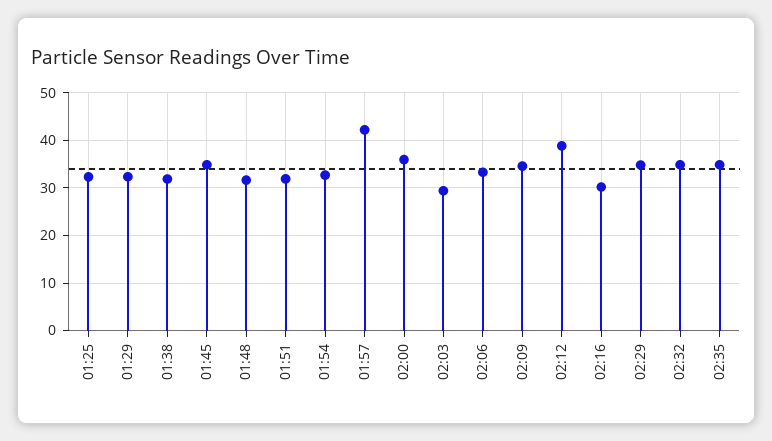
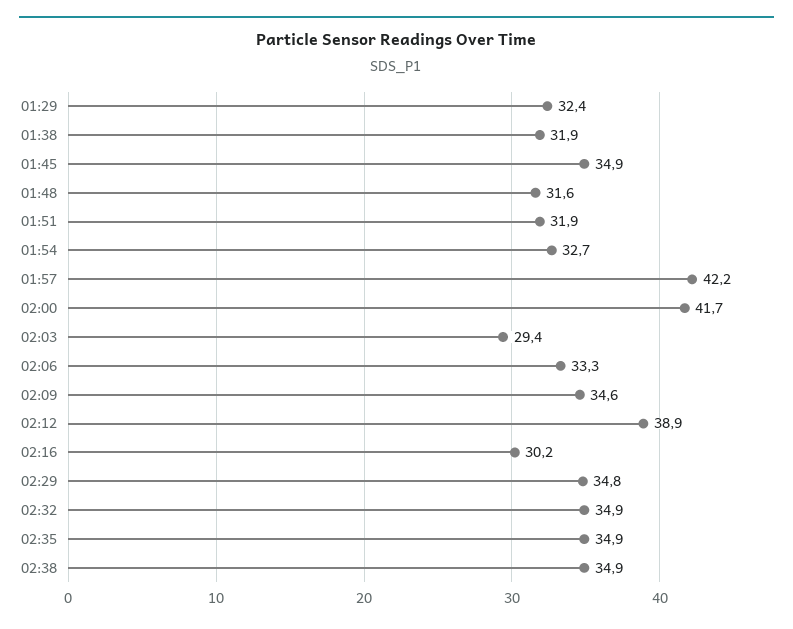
01:25: 32 -> none
02:00: 36 -> 41.7
02:38: none -> 34.9

